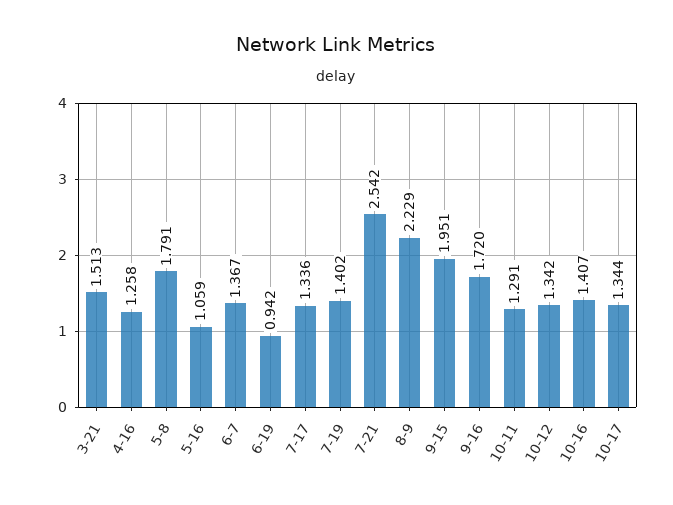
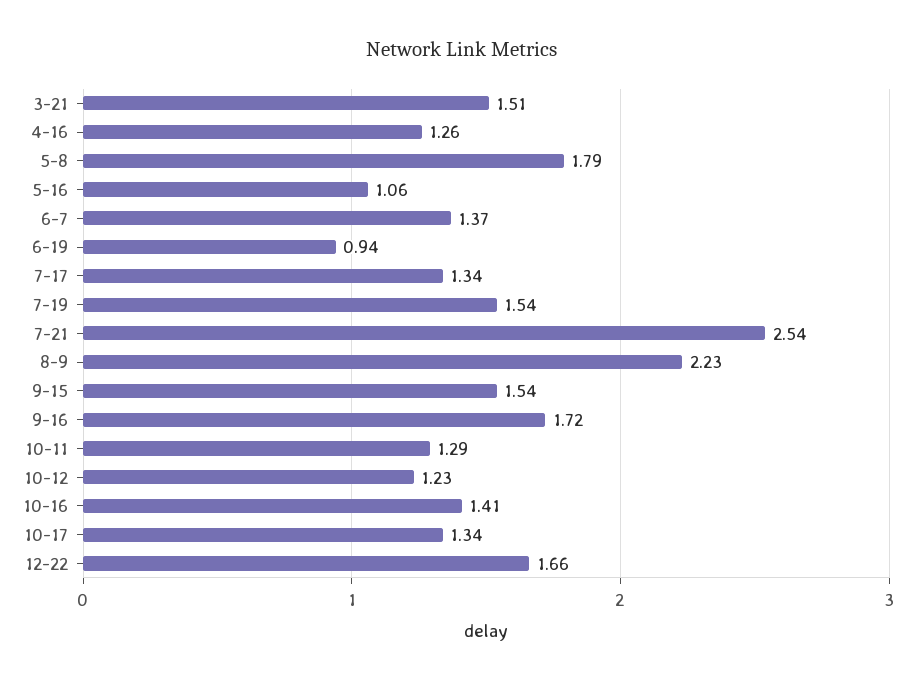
7-19: 1.402 -> 1.54
9-15: 1.951 -> 1.54
10-12: 1.342 -> 1.23
12-22: none -> 1.66

